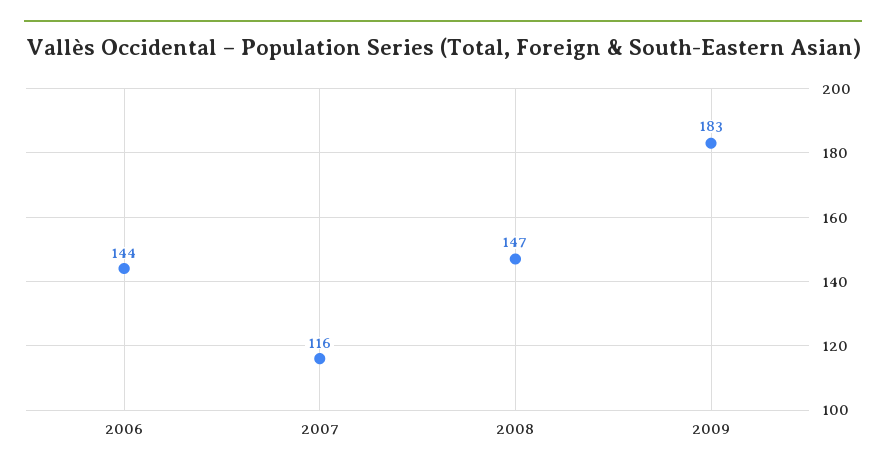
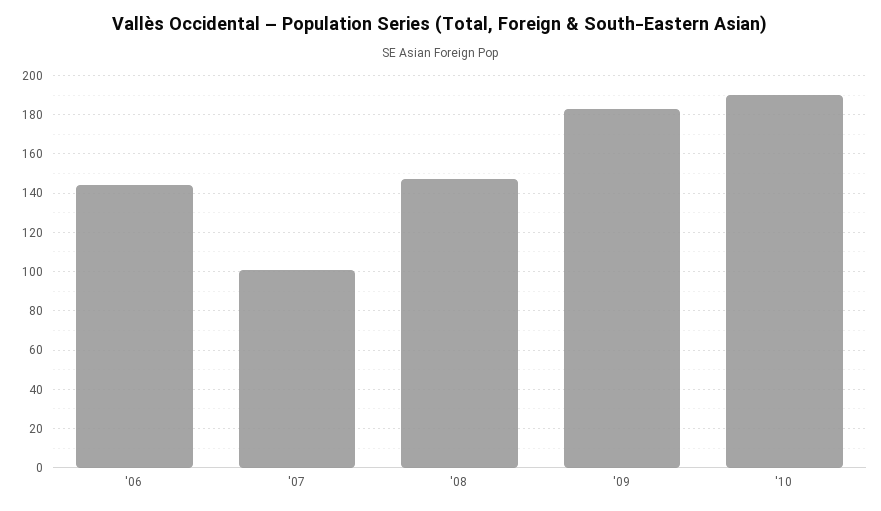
2007: 116 -> 100
'10: none -> 190

